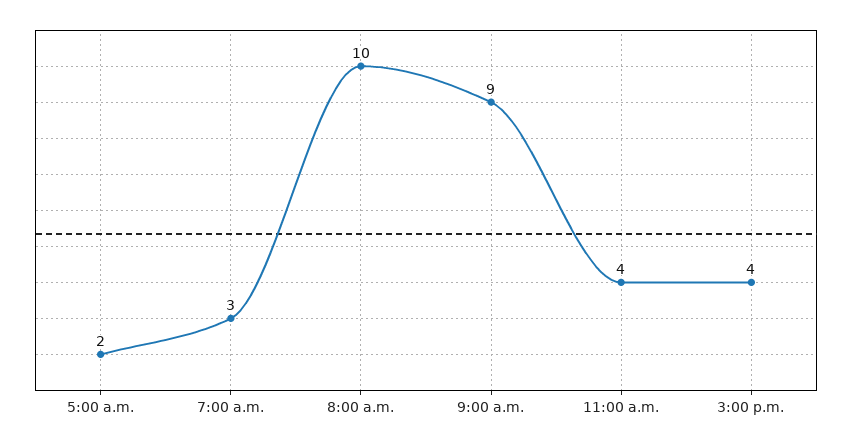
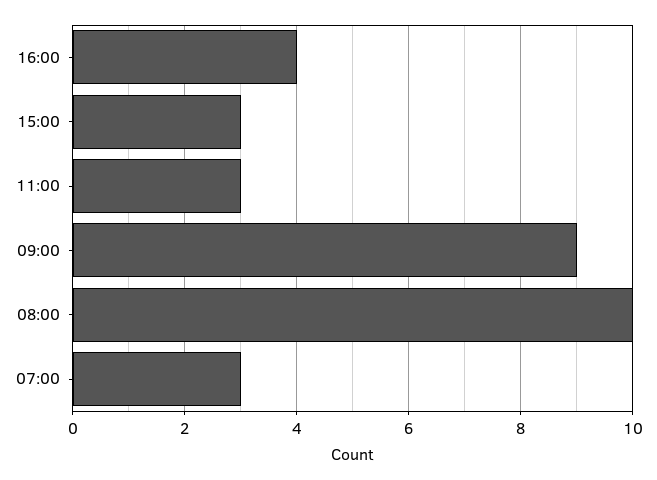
5:00 a.m.: 2 -> none
11:00 a.m.: 4 -> 3
3:00 p.m.: 4 -> 3
16:00: none -> 4

